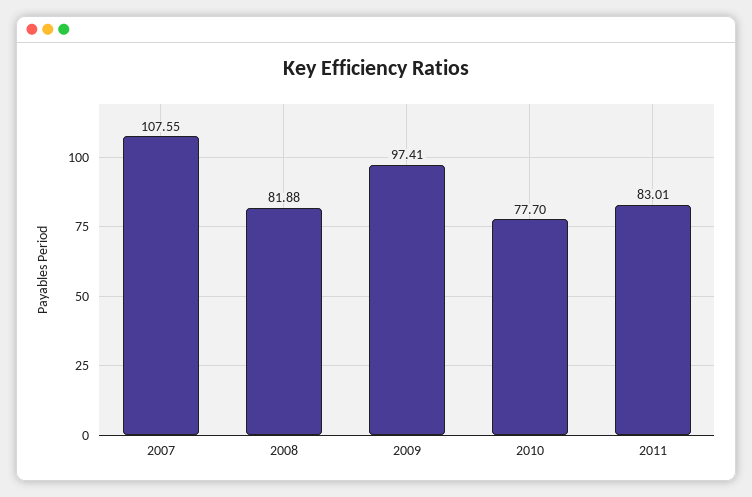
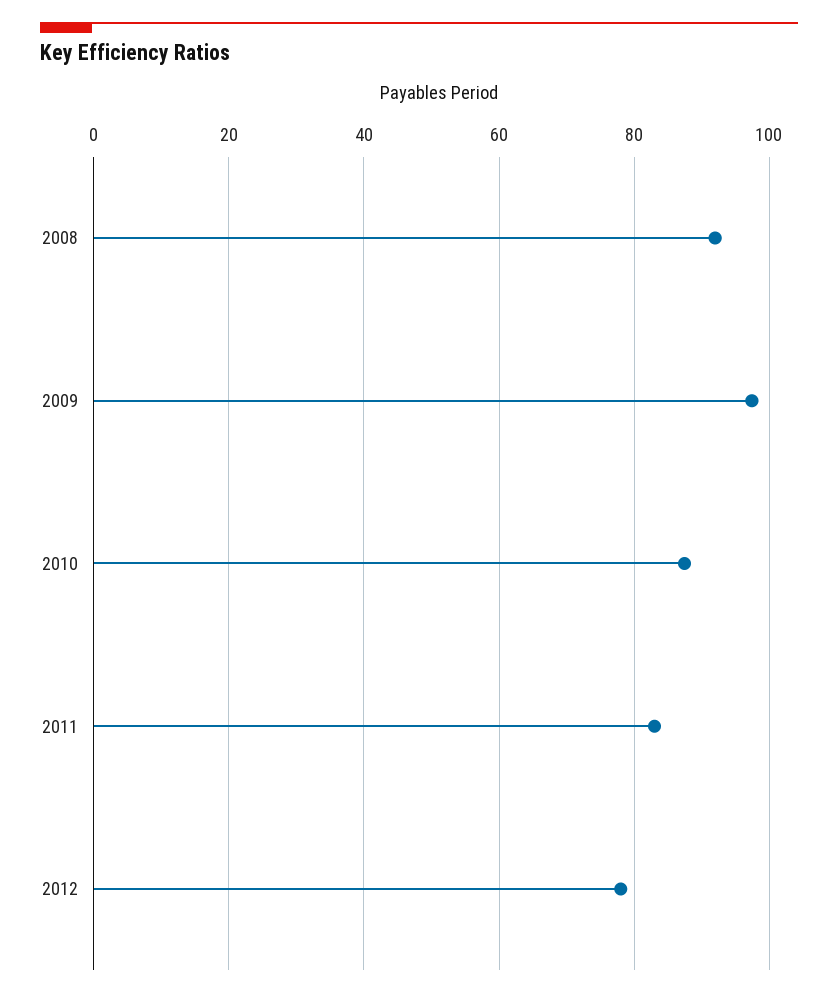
2007: 107.55 -> none
2008: 81.88 -> 92
2010: 77.7 -> 88
2012: none -> 78

